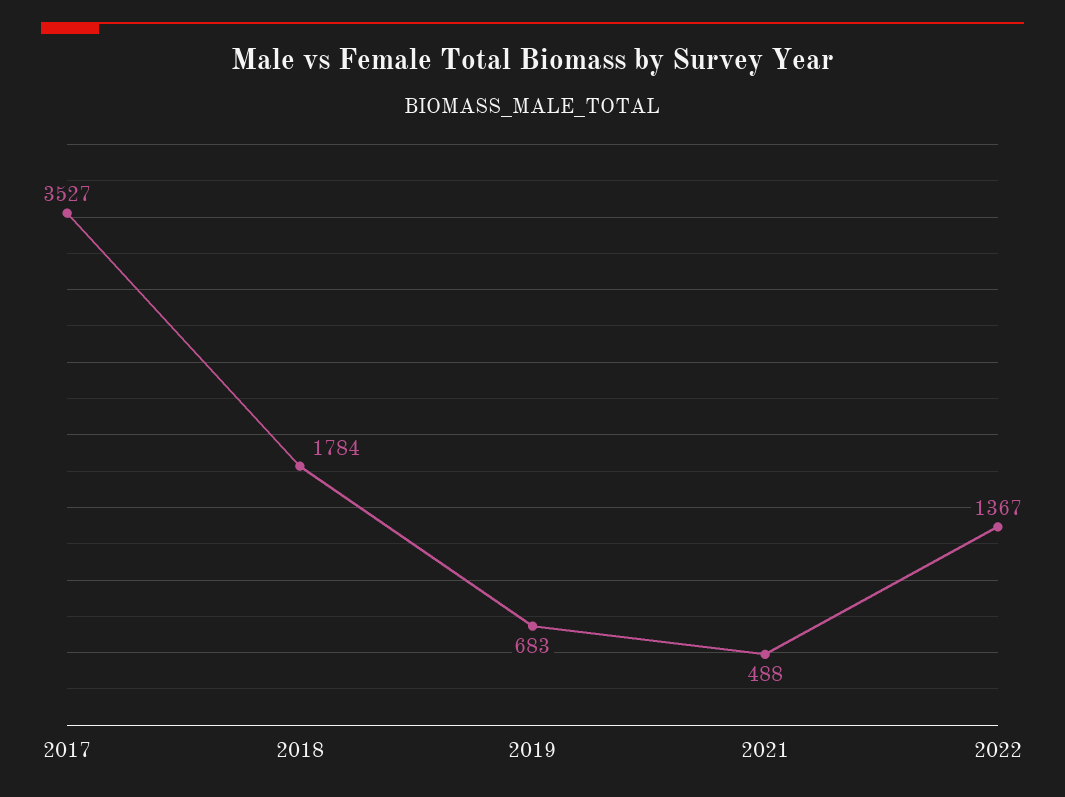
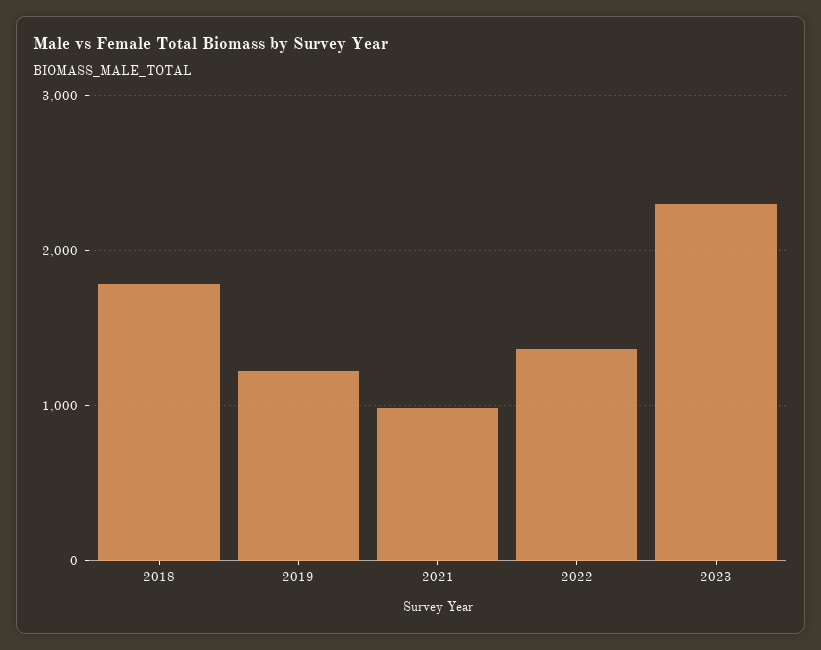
2017: 3527 -> none
2019: 683 -> 1200
2021: 488 -> 1000
2023: none -> 2300

